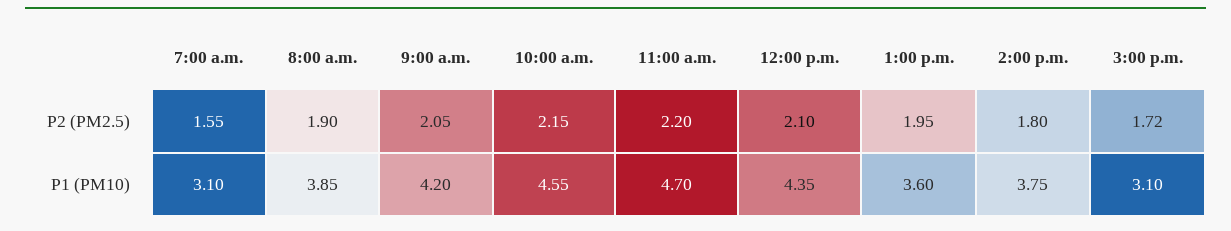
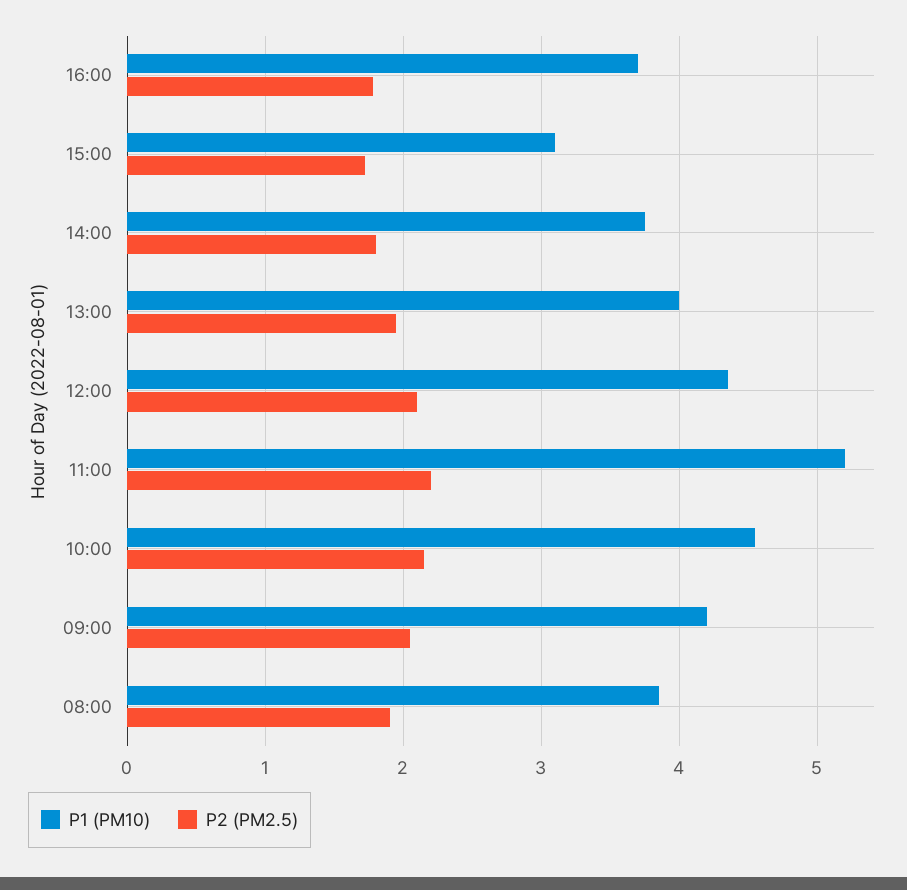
P2 (PM2.5), 7:00 a.m.: 1.55 -> none
P1 (PM10), 7:00 a.m.: 3.1 -> none
P1 (PM10), 11:00 a.m.: 4.7 -> 5.2
P1 (PM10), 1:00 p.m.: 3.6 -> 4
P1 (PM10), 16:00: none -> 3.7
P2 (PM2.5), 16:00: none -> 1.8

